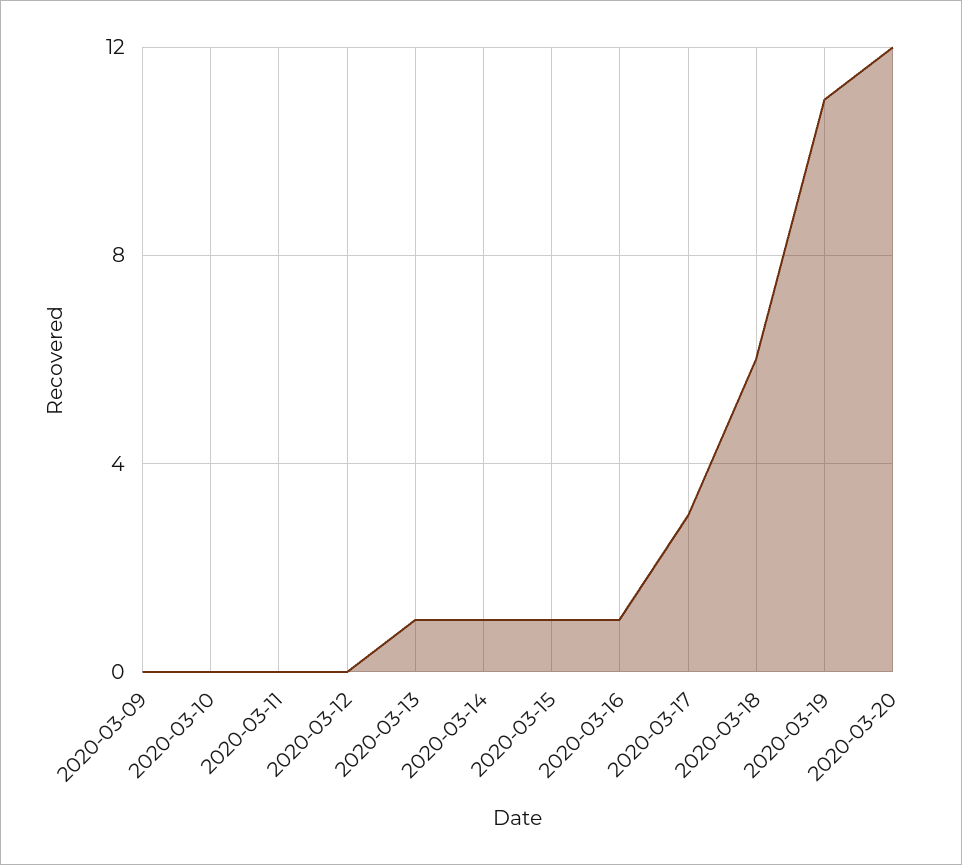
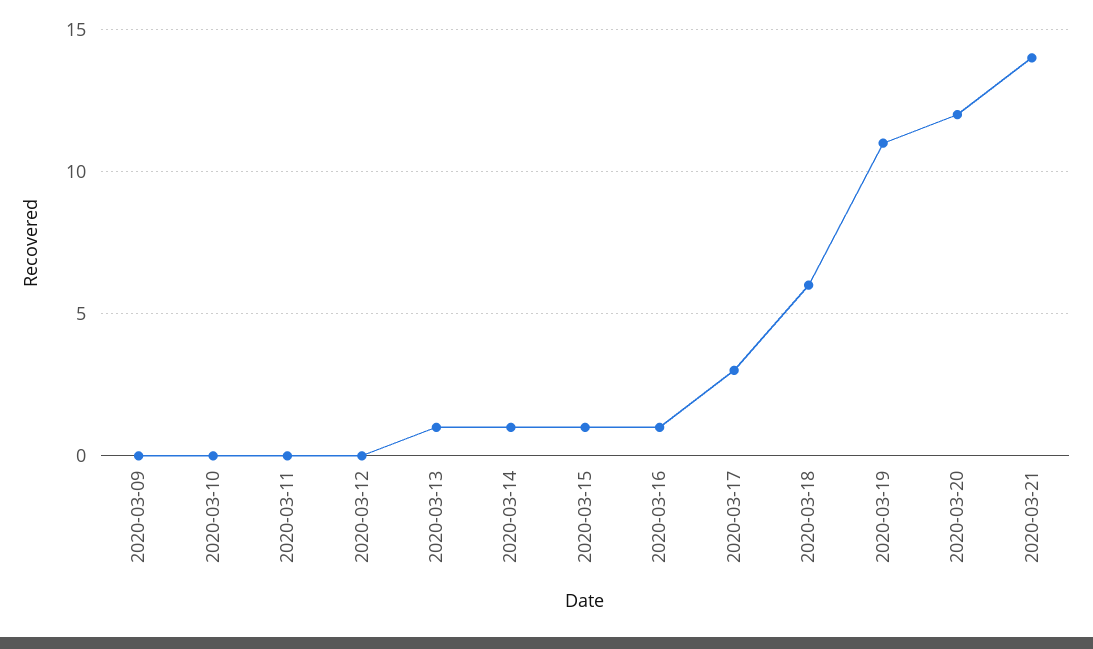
2020-03-21: none -> 14

